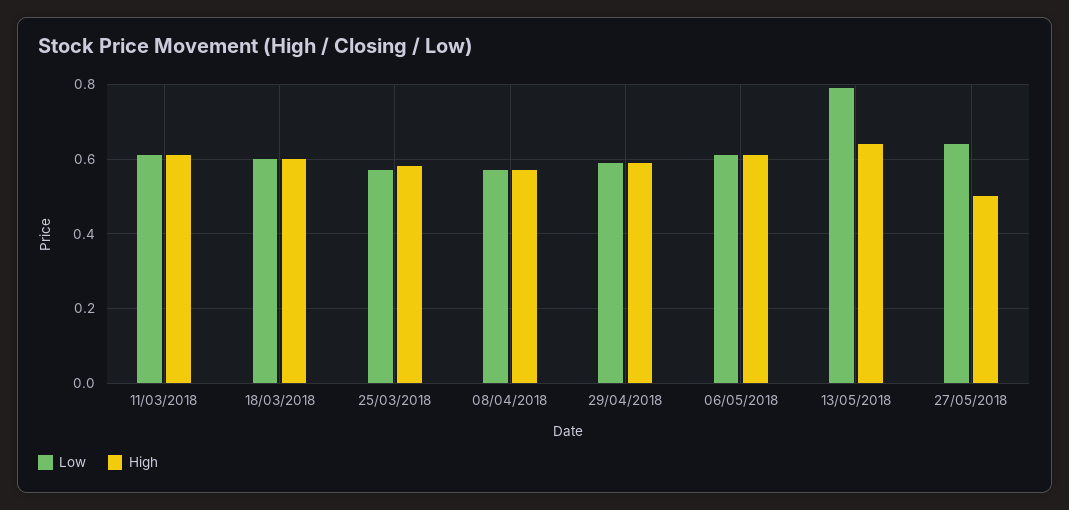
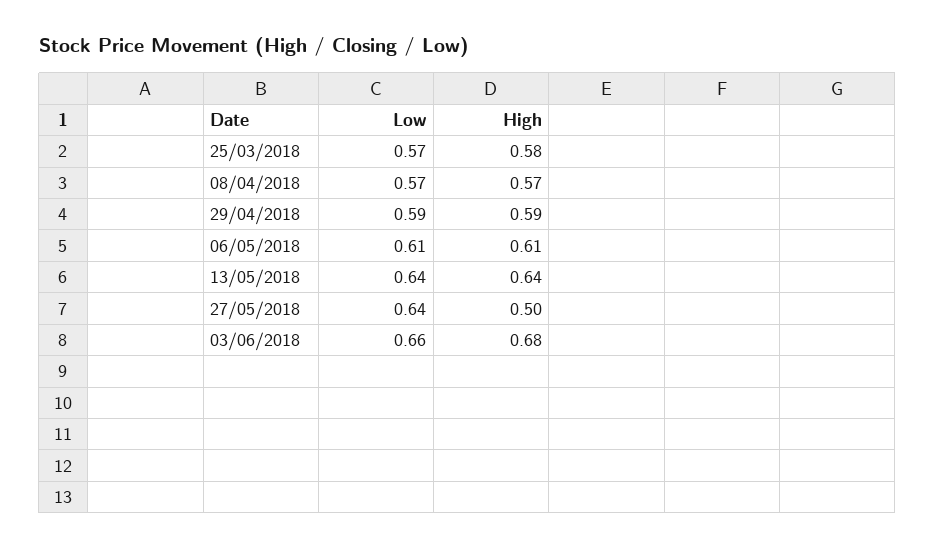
Low, 11/03/2018: 0.6 -> none
High, 11/03/2018: 0.6 -> none
Low, 18/03/2018: 0.6 -> none
High, 18/03/2018: 0.6 -> none
Low, 13/05/2018: 0.8 -> 0.64
Low, 03/06/2018: none -> 0.66
High, 03/06/2018: none -> 0.68

